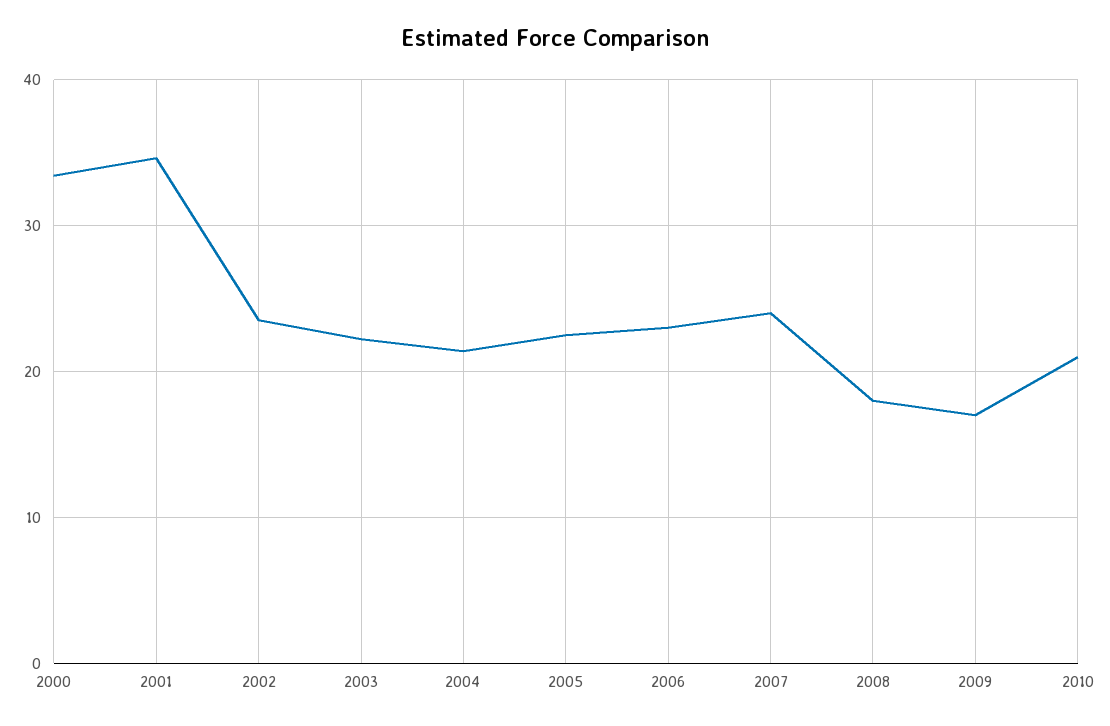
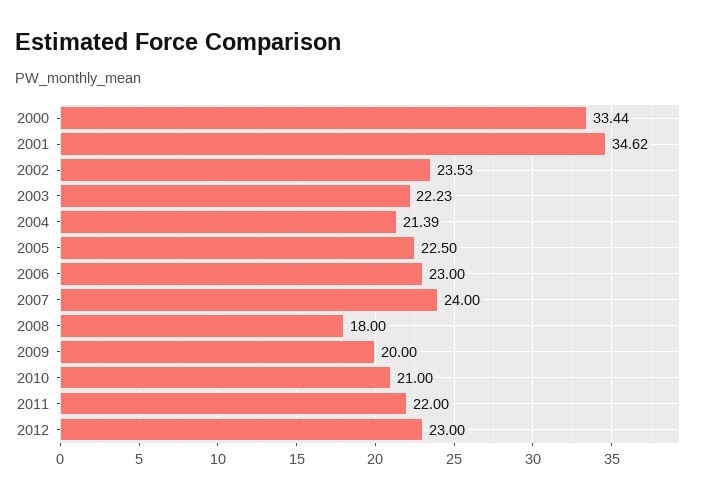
2009: 17 -> 20
2011: none -> 22
2012: none -> 23

